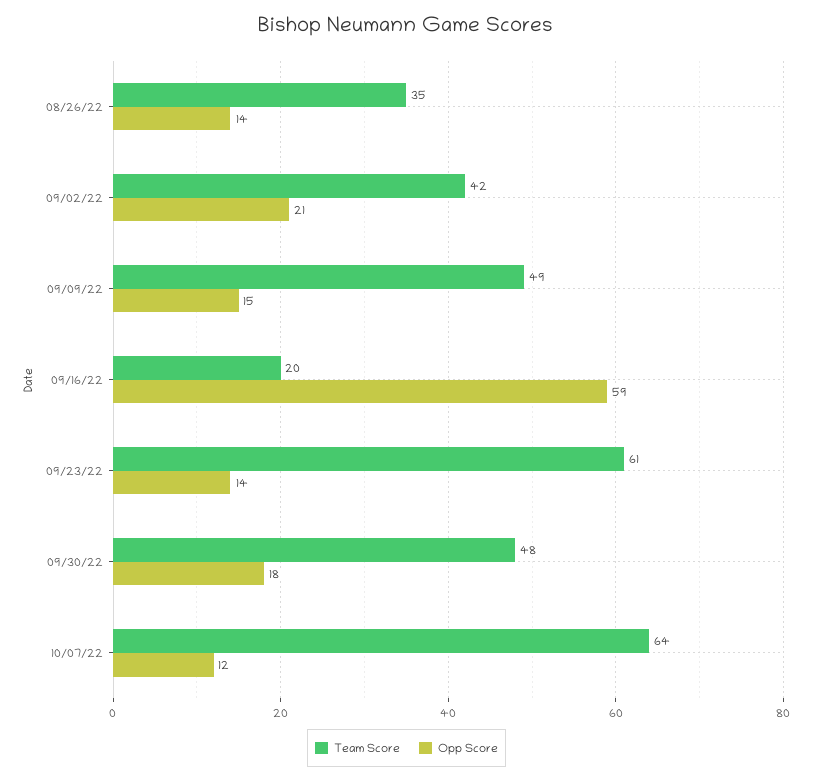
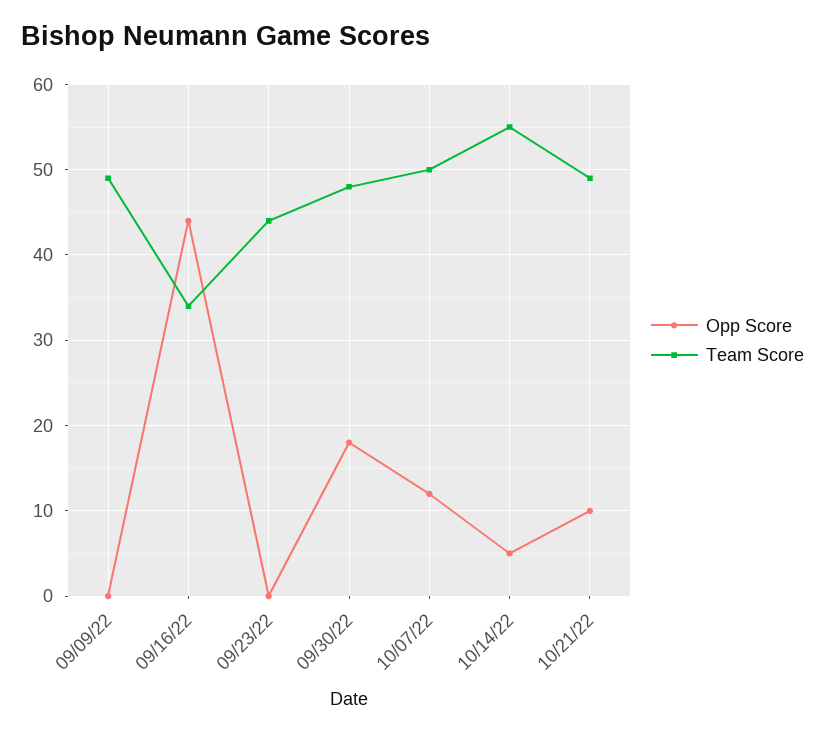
Team Score, 08/26/22: 35 -> none
Opp Score, 08/26/22: 14 -> none
Team Score, 09/02/22: 42 -> none
Opp Score, 09/02/22: 21 -> none
Opp Score, 09/09/22: 15 -> 0
Team Score, 09/16/22: 20 -> 34
Opp Score, 09/16/22: 59 -> 44
Team Score, 09/23/22: 61 -> 44
Opp Score, 09/23/22: 14 -> 0
Team Score, 10/07/22: 64 -> 50
Opp Score, 10/14/22: none -> 5
Team Score, 10/14/22: none -> 55
Opp Score, 10/21/22: none -> 10
Team Score, 10/21/22: none -> 49

